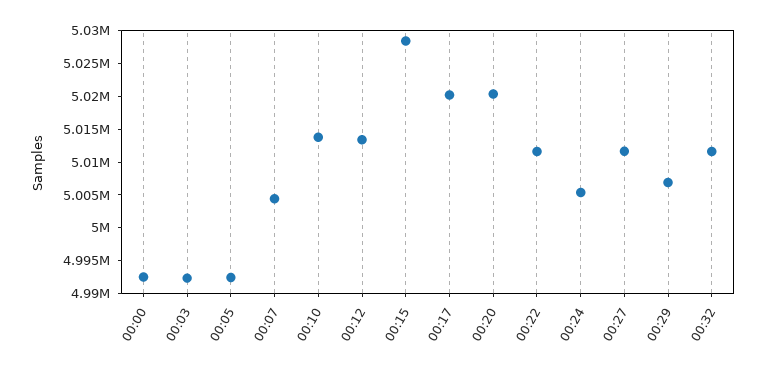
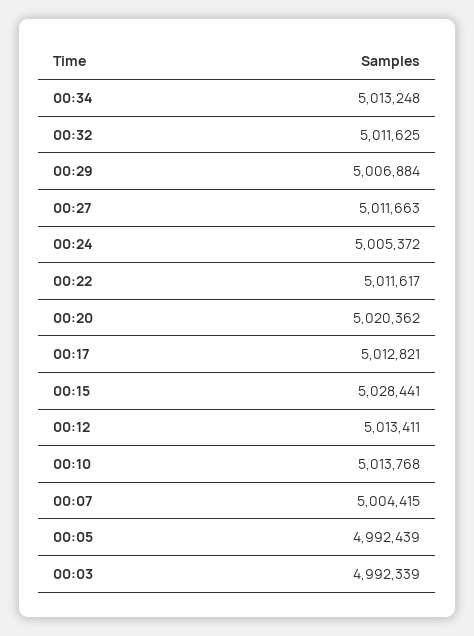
00:00: 4992500 -> none
00:17: 5020000 -> 5012821
00:34: none -> 5013248

